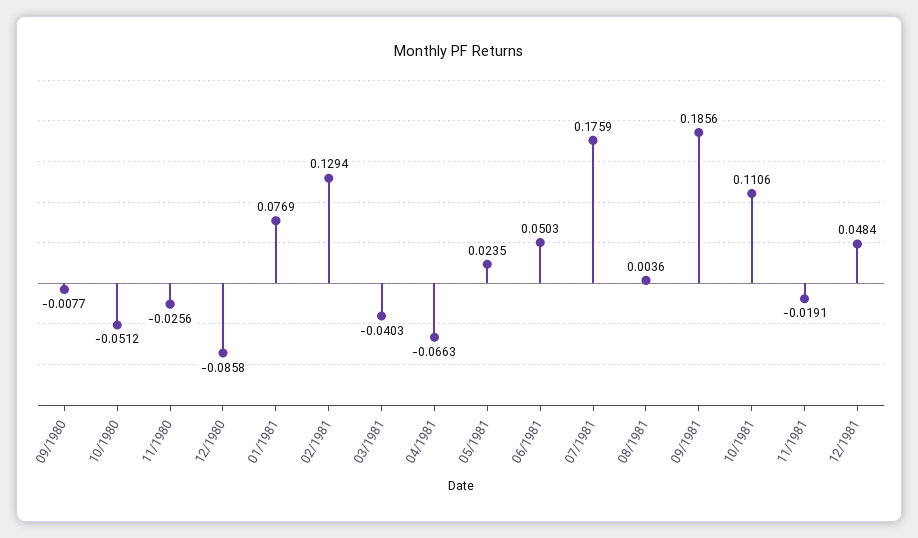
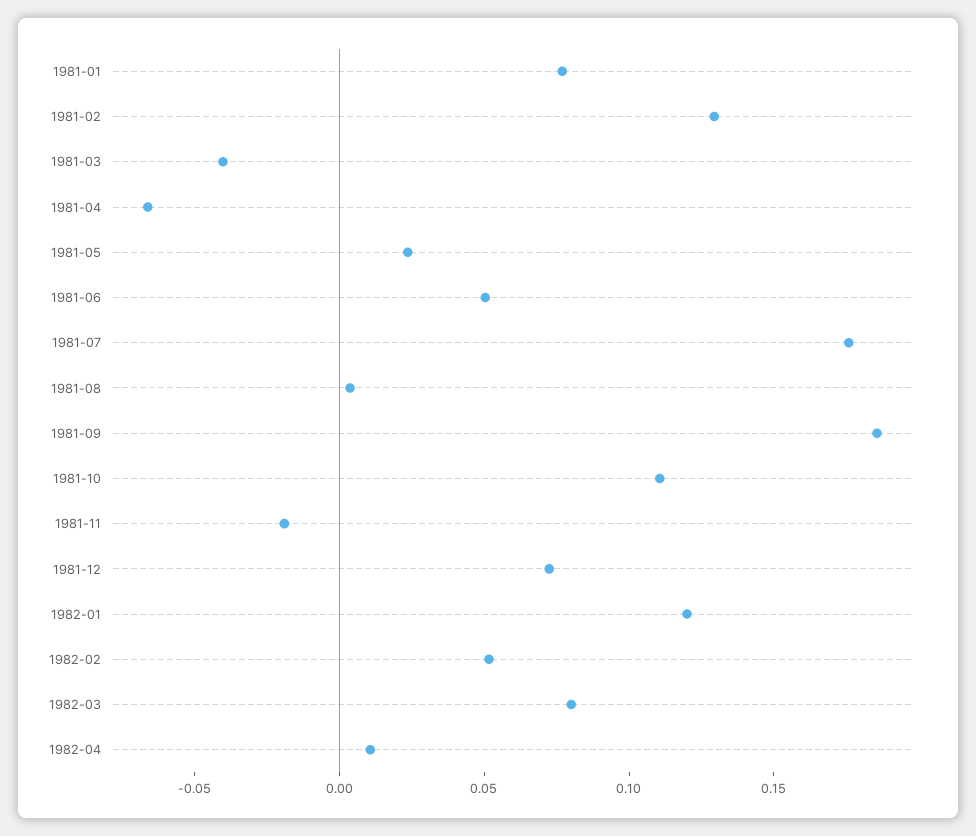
09/1980: -0.0077 -> none
10/1980: -0.0512 -> none
11/1980: -0.0256 -> none
12/1980: -0.0858 -> none
12/1981: 0.0484 -> 0.07
1982-01: none -> 0.12
1982-02: none -> 0.05
1982-03: none -> 0.08
1982-04: none -> 0.01

